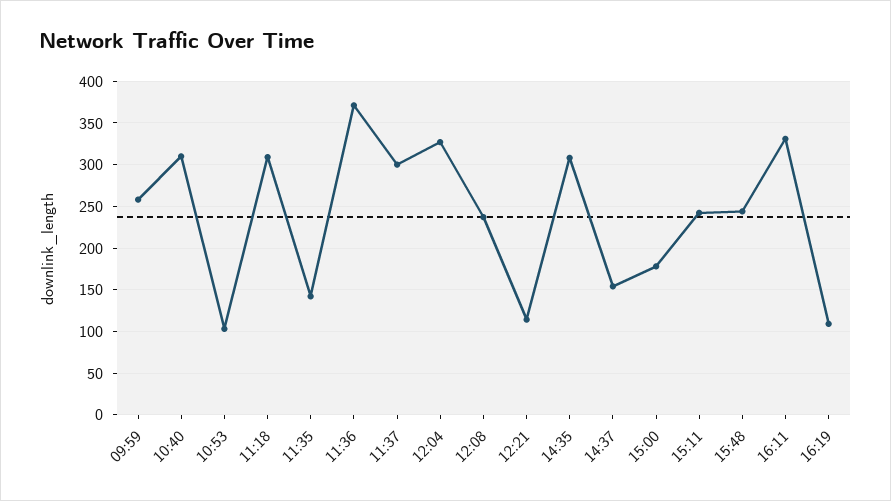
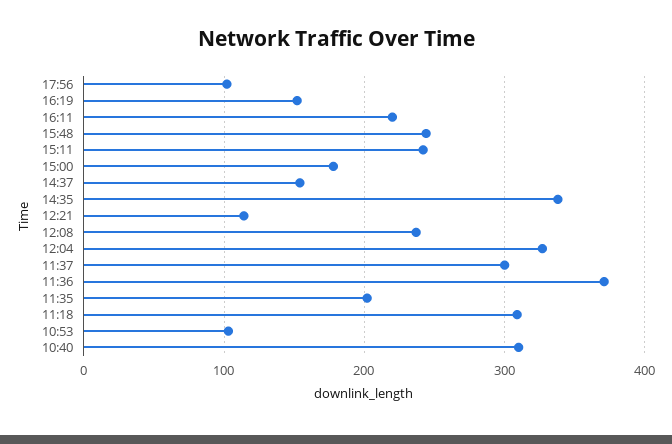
09:59: 260 -> none
11:35: 140 -> 200
14:35: 310 -> 340
16:11: 330 -> 220
16:19: 110 -> 150
17:56: none -> 100

